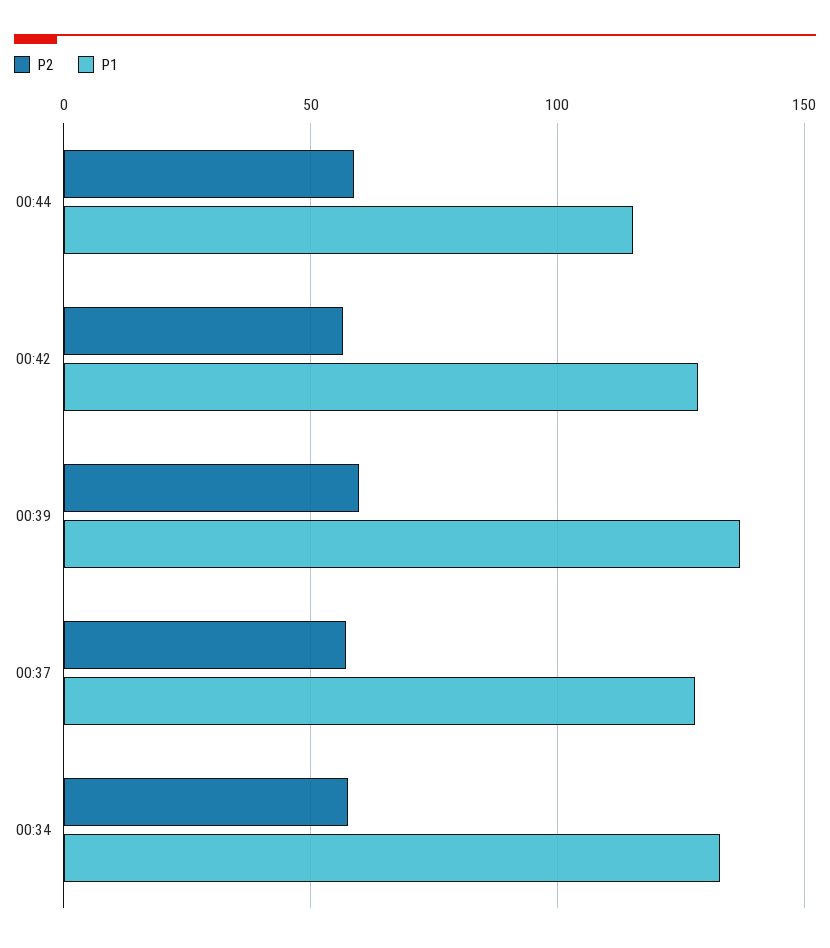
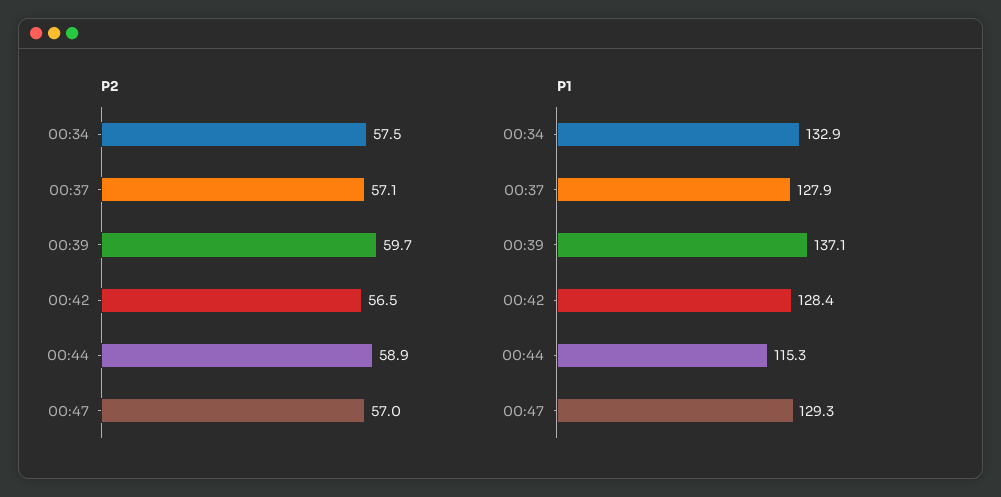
P2, 00:47: none -> 57
P1, 00:47: none -> 129.3

